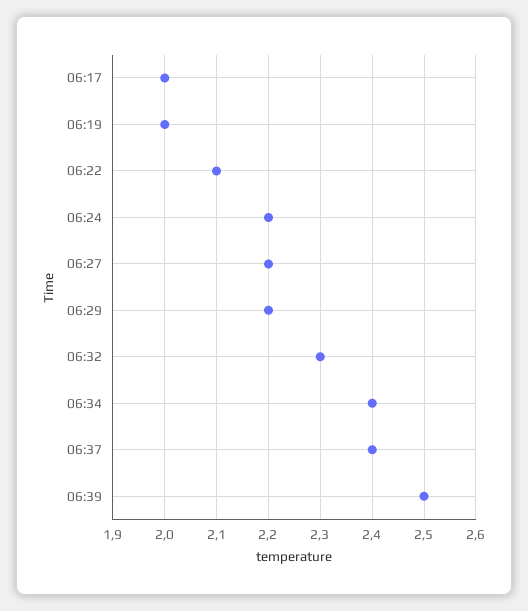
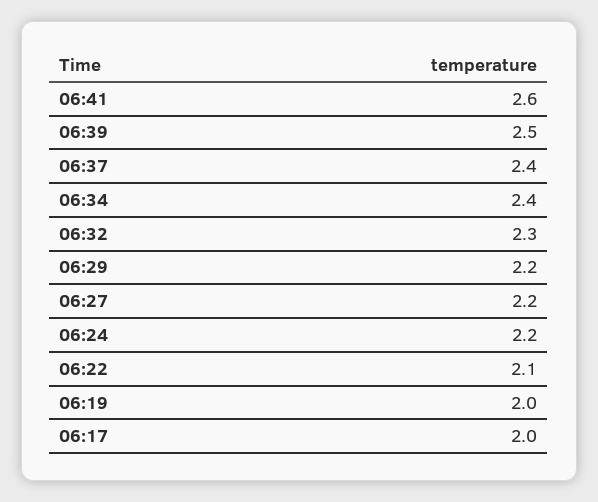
06:41: none -> 2.6

